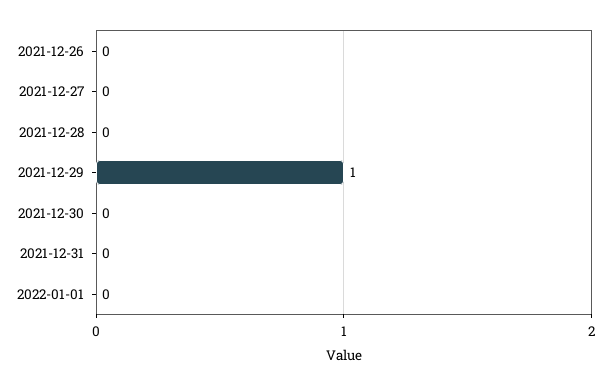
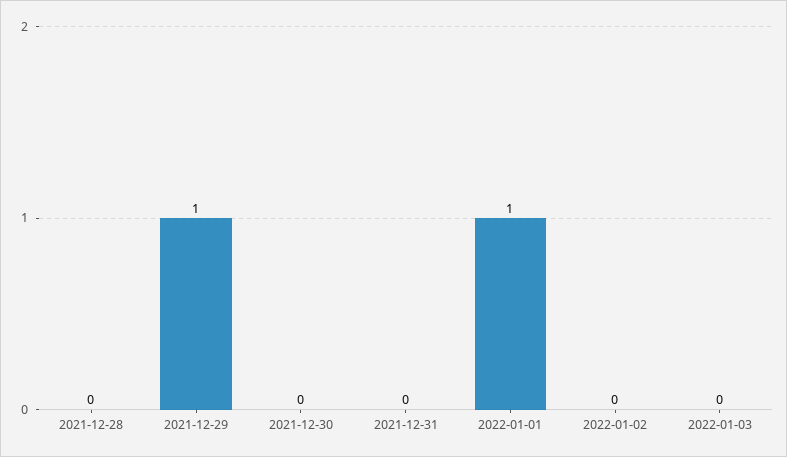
2021-12-26: 0 -> none
2021-12-27: 0 -> none
2022-01-01: 0 -> 1
2022-01-02: none -> 0
2022-01-03: none -> 0

